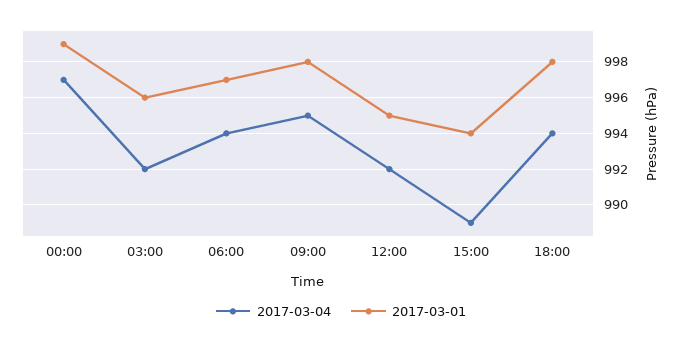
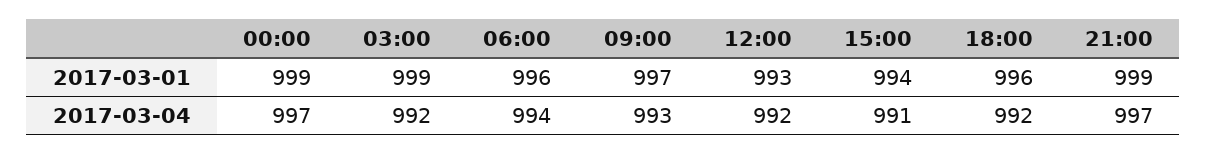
2017-03-01, 03:00: 996 -> 999
2017-03-01, 06:00: 997 -> 996
2017-03-04, 09:00: 995 -> 993
2017-03-01, 09:00: 998 -> 997
2017-03-01, 12:00: 995 -> 993
2017-03-04, 15:00: 989 -> 991
2017-03-04, 18:00: 994 -> 992
2017-03-01, 18:00: 998 -> 996
2017-03-01, 21:00: none -> 999
2017-03-04, 21:00: none -> 997

